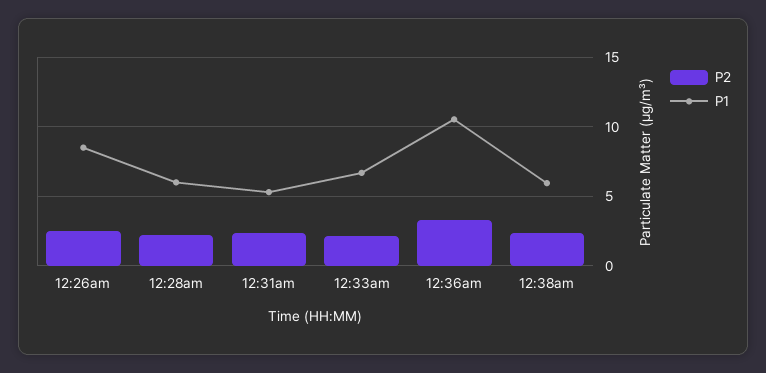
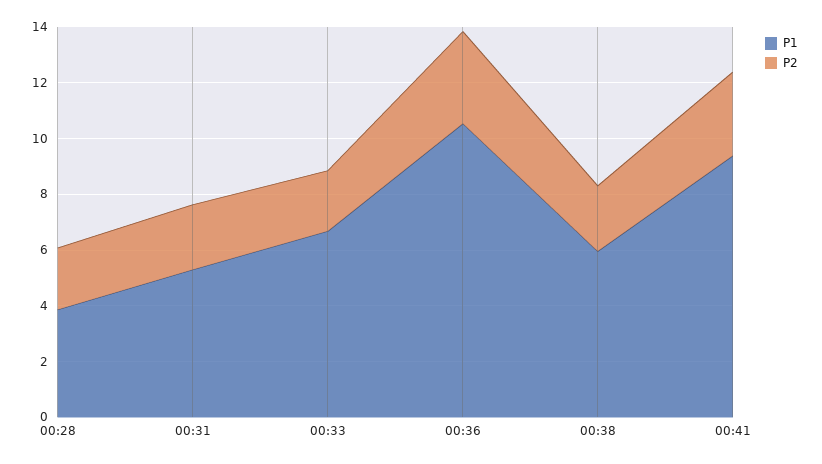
P2, 12:26am: 2.5 -> none
P1, 12:26am: 8.5 -> none
P1, 12:28am: 6 -> 4
P1, 00:41: none -> 9.5
P2, 00:41: none -> 3

